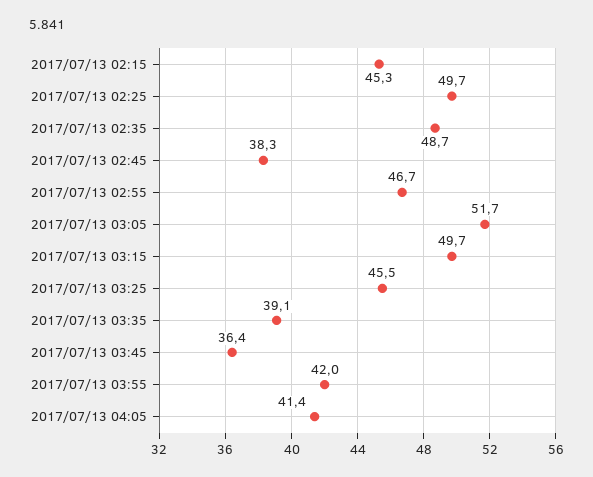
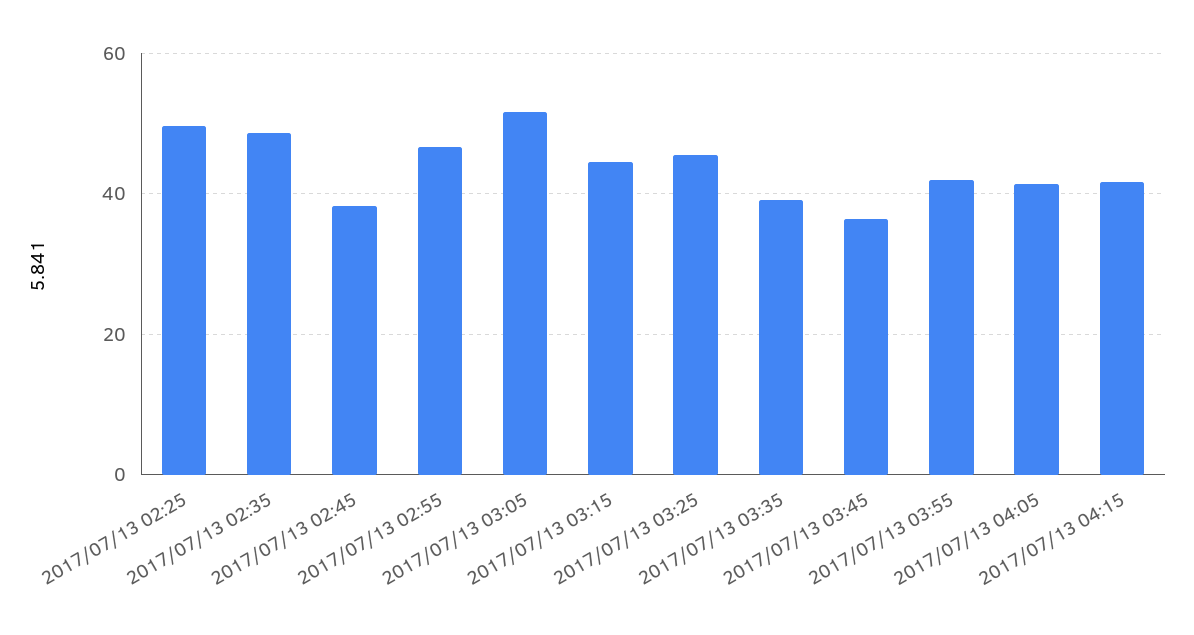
2017/07/13 02:15: 45.3 -> none
2017/07/13 03:15: 49.7 -> 44
2017/07/13 04:15: none -> 42

